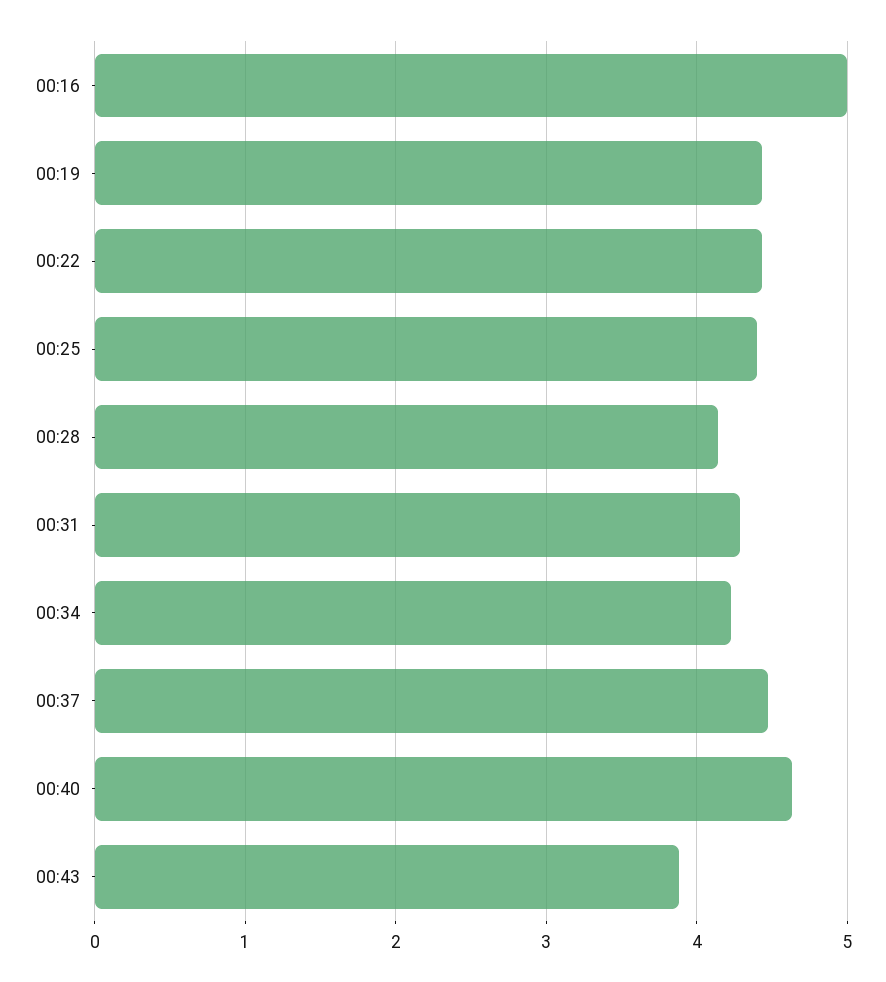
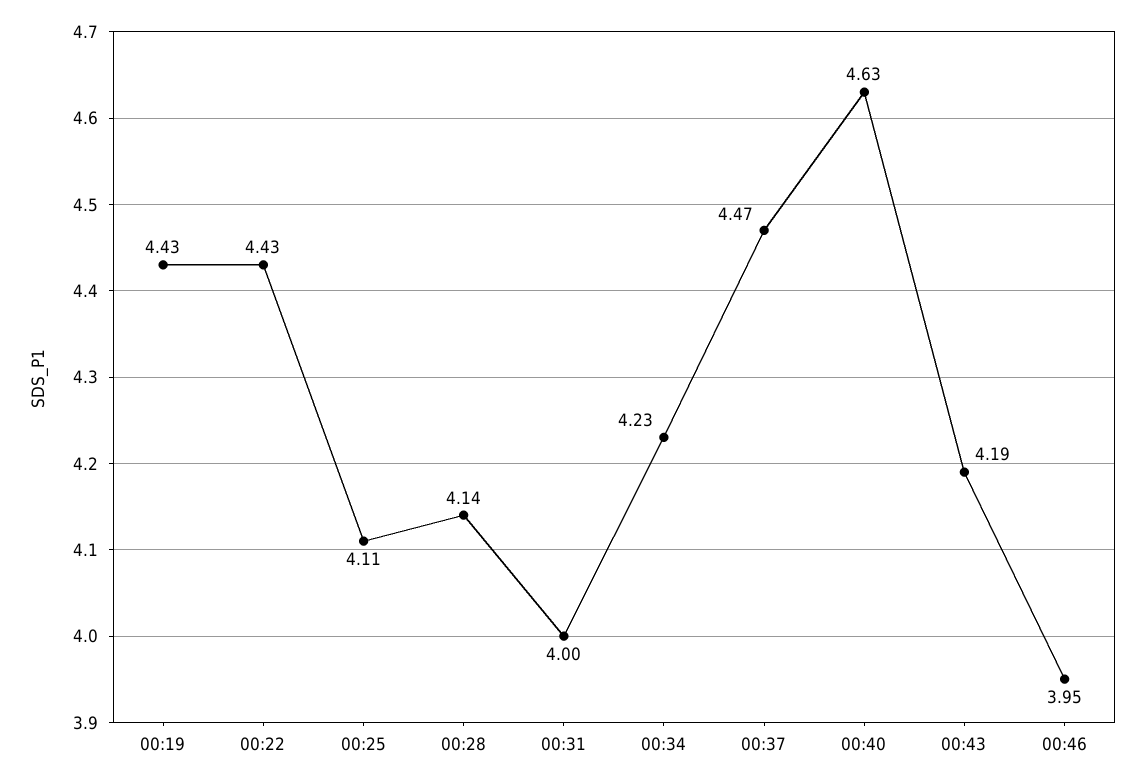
00:16: 5 -> none
00:25: 4.4 -> 4.11
00:31: 4.3 -> 4
00:43: 3.9 -> 4.19
00:46: none -> 3.95

